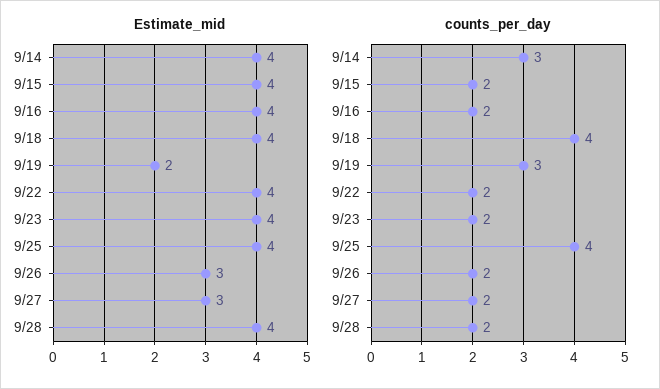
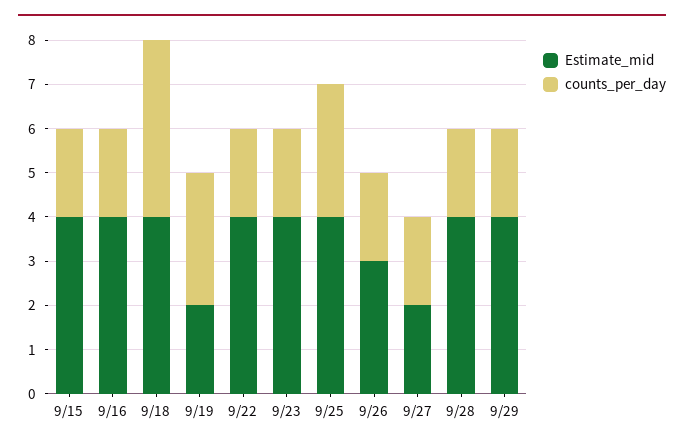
Estimate_mid, 9/14: 4 -> none
Estimate_mid, 9/27: 3 -> 2
counts_per_day, 9/14: 3 -> none
counts_per_day, 9/25: 4 -> 3
Estimate_mid, 9/29: none -> 4
counts_per_day, 9/29: none -> 2

